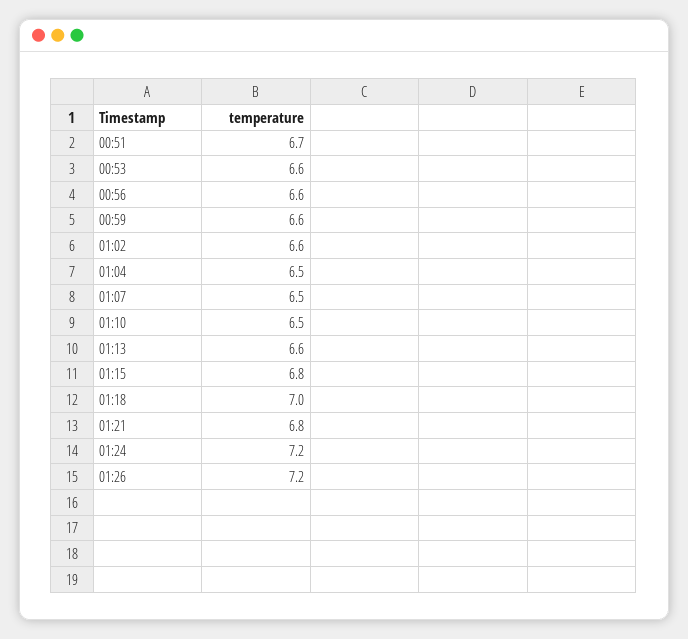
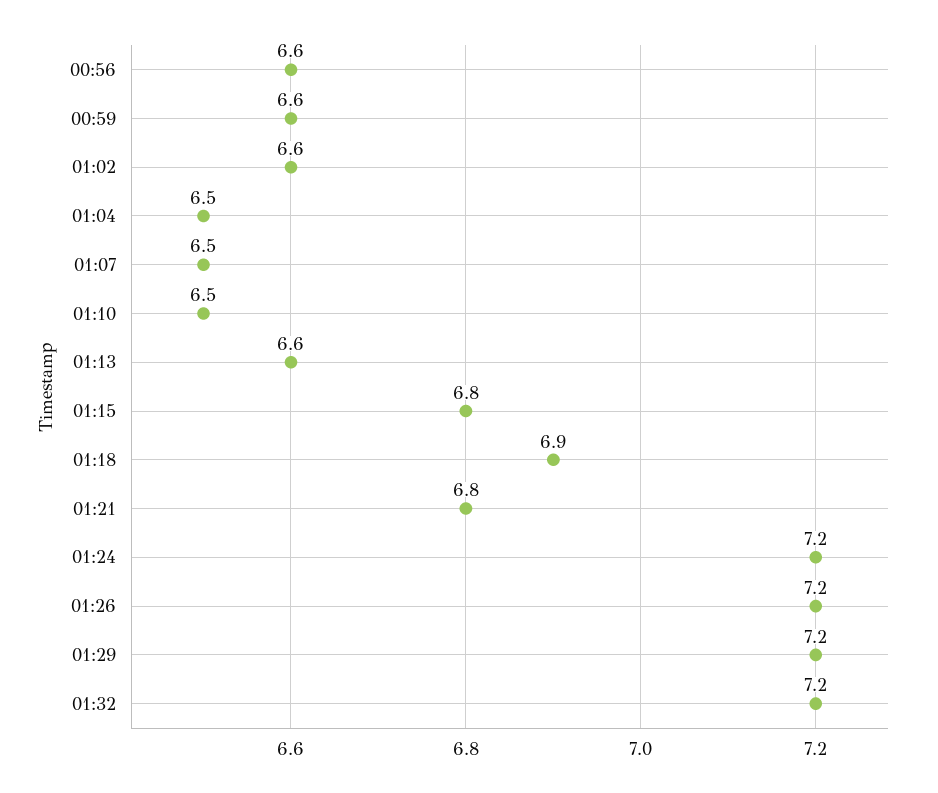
00:51: 6.7 -> none
00:53: 6.6 -> none
01:18: 7 -> 6.9
01:29: none -> 7.2
01:32: none -> 7.2

